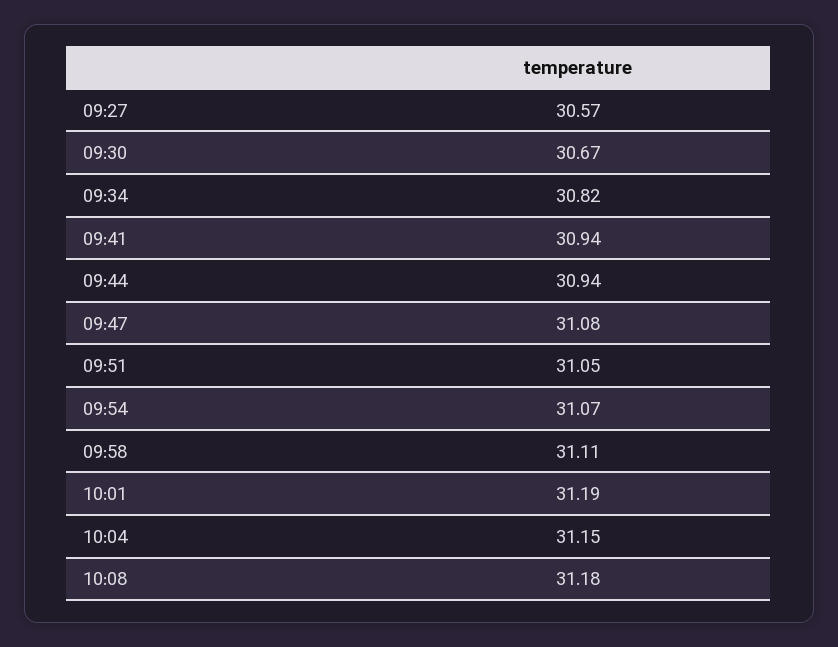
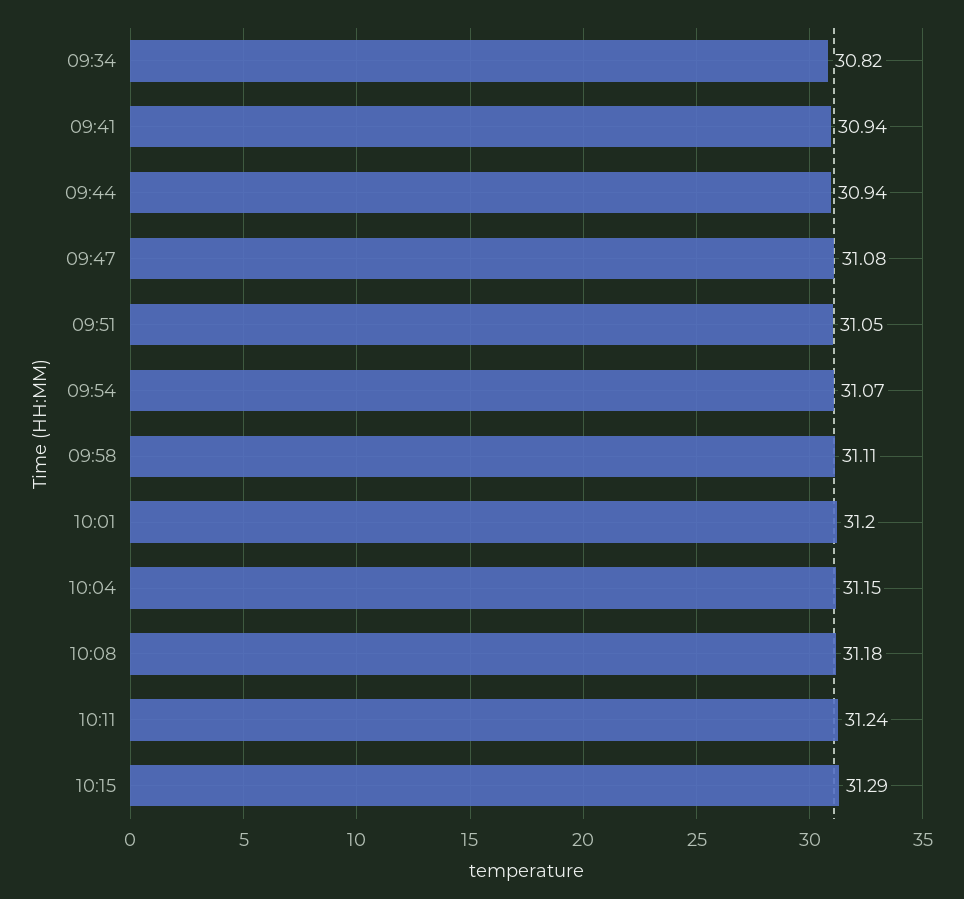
09:27: 30.57 -> none
09:30: 30.67 -> none
10:01: 31.19 -> 31.2
10:11: none -> 31.24
10:15: none -> 31.29

